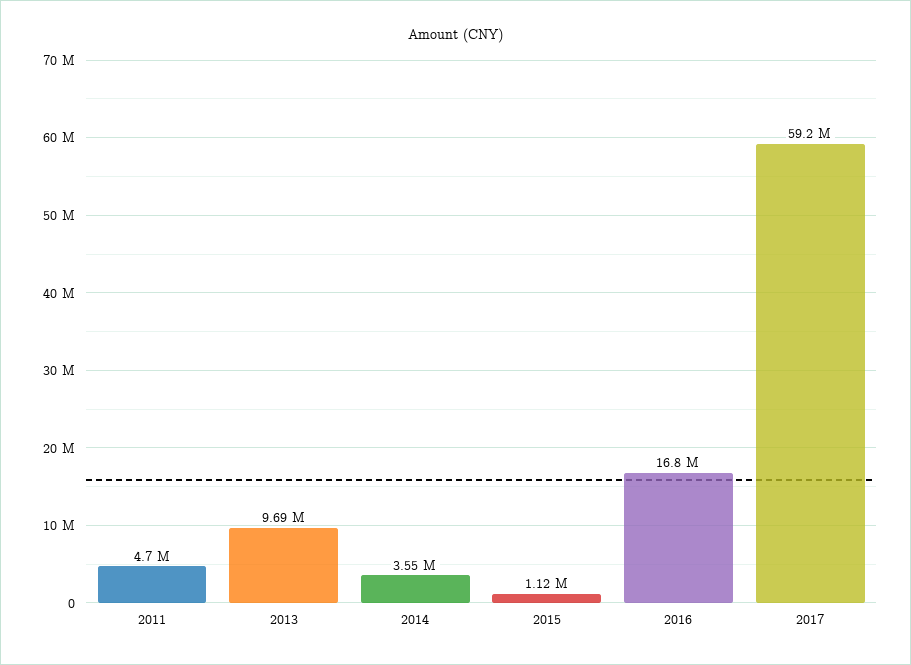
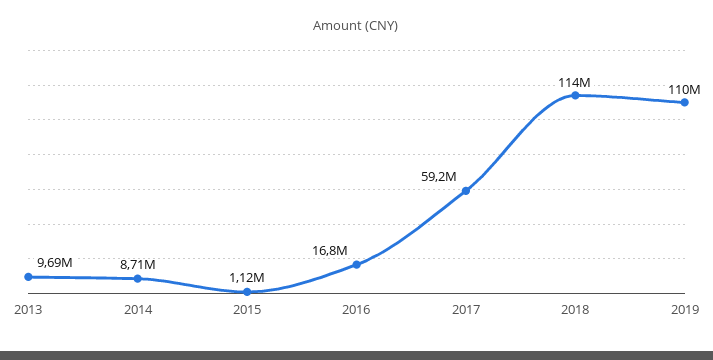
2011: 4700000 -> none
2014: 3550000 -> 8710000
2018: none -> 114000000
2019: none -> 110000000

